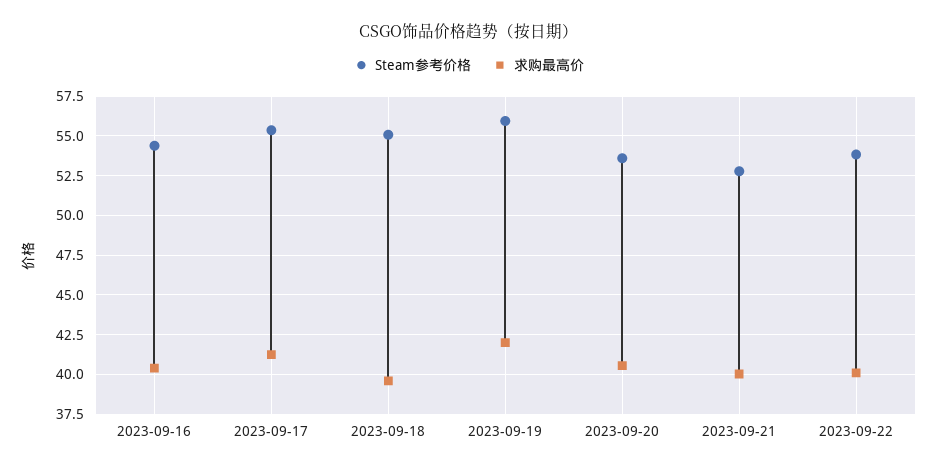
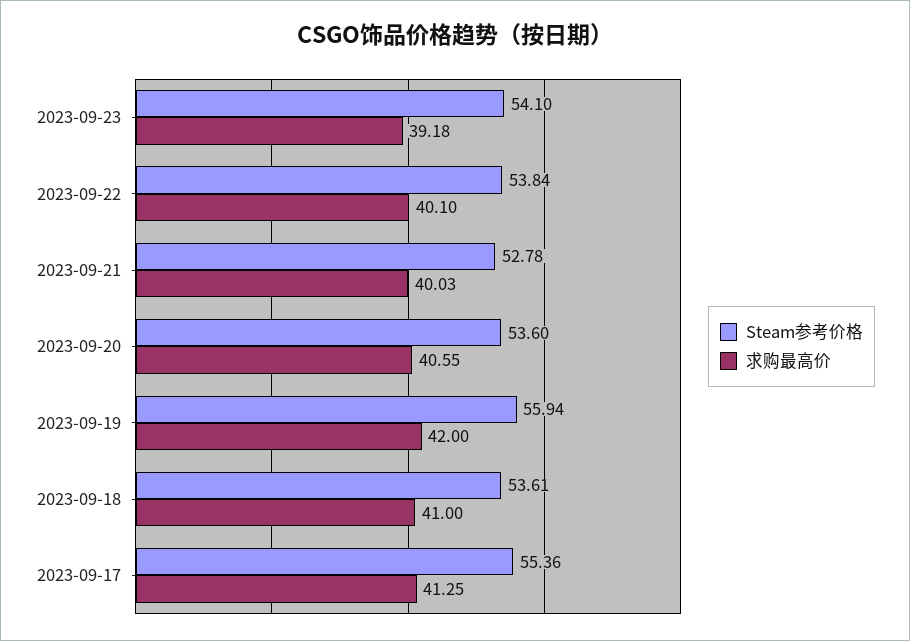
Steam参考价格, 2023-09-16: 54.5 -> none
求购最高价, 2023-09-16: 40.5 -> none
Steam参考价格, 2023-09-18: 55 -> 53.61
求购最高价, 2023-09-18: 39.5 -> 41
Steam参考价格, 2023-09-23: none -> 54.1
求购最高价, 2023-09-23: none -> 39.18

